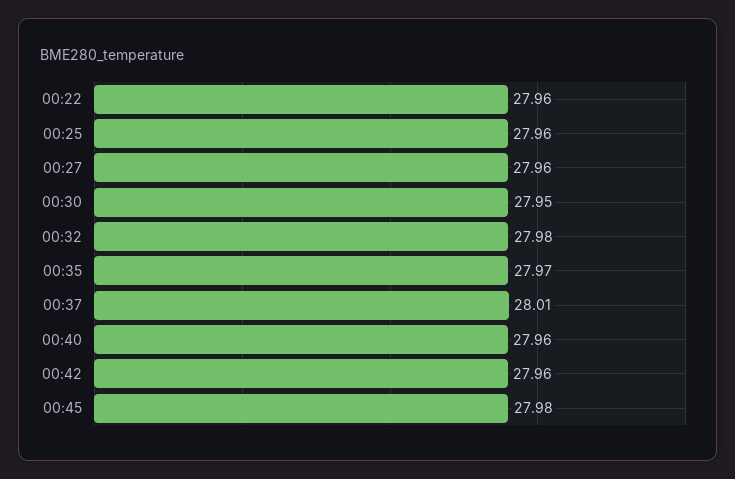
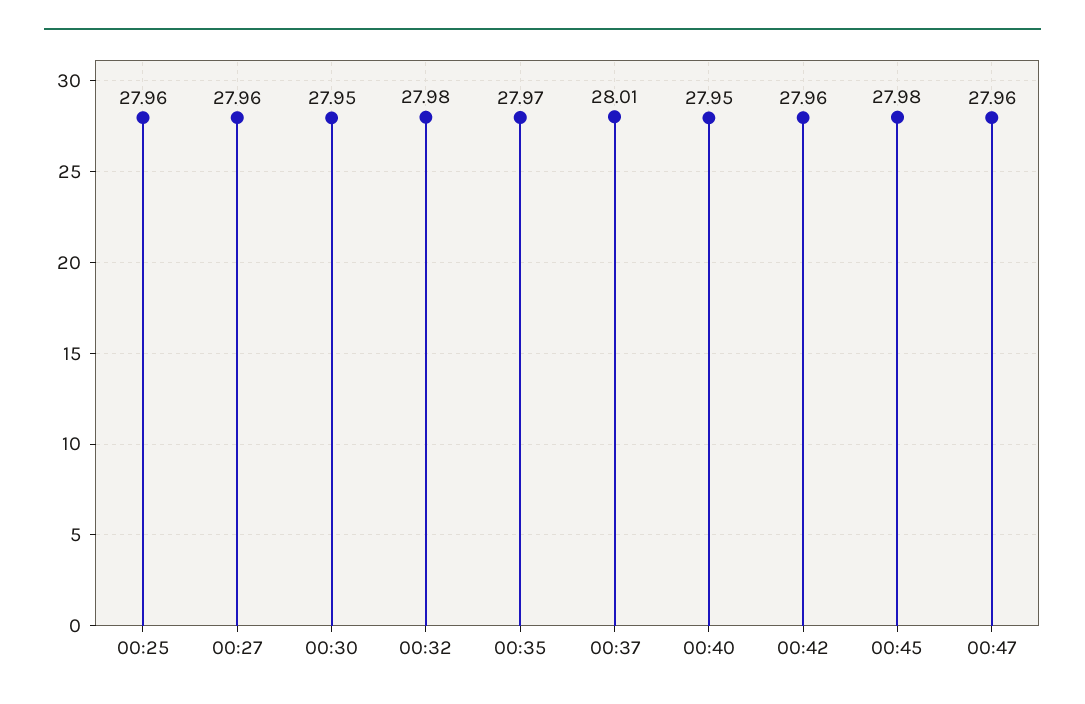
00:22: 27.96 -> none
00:40: 27.96 -> 27.95
00:47: none -> 27.96

